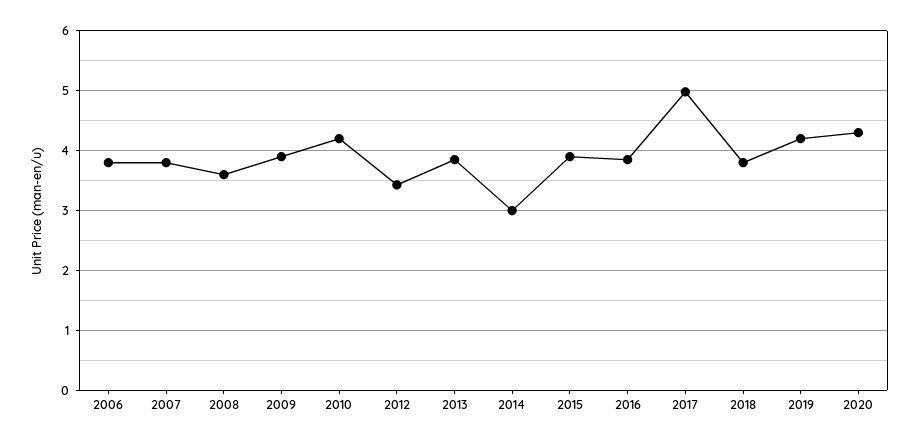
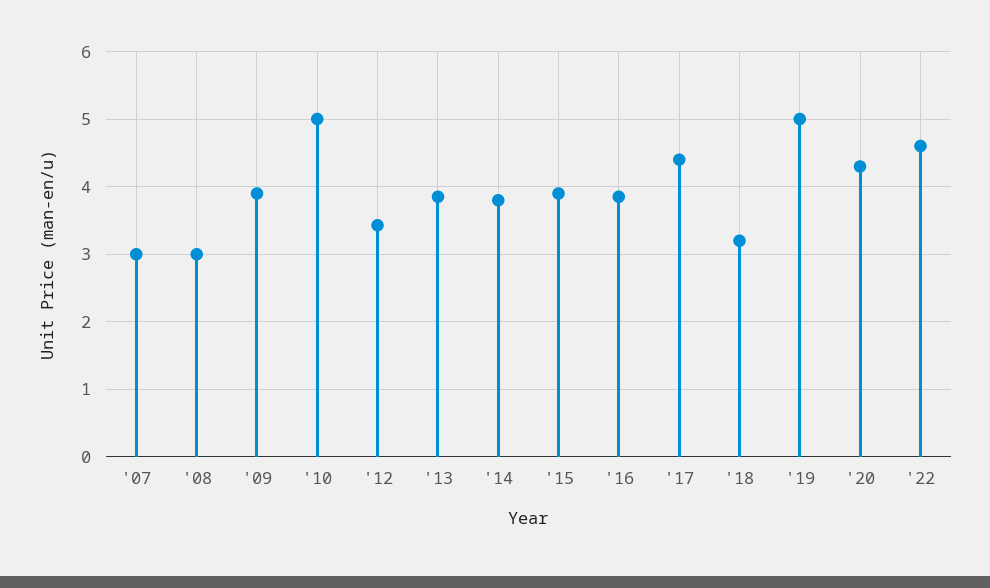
2006: 3.8 -> none
2007: 3.8 -> 3
2008: 3.6 -> 3
2010: 4.2 -> 5
2014: 3 -> 3.8
2017: 5 -> 4.4
2018: 3.8 -> 3.2
2019: 4.2 -> 5
'22: none -> 4.6

